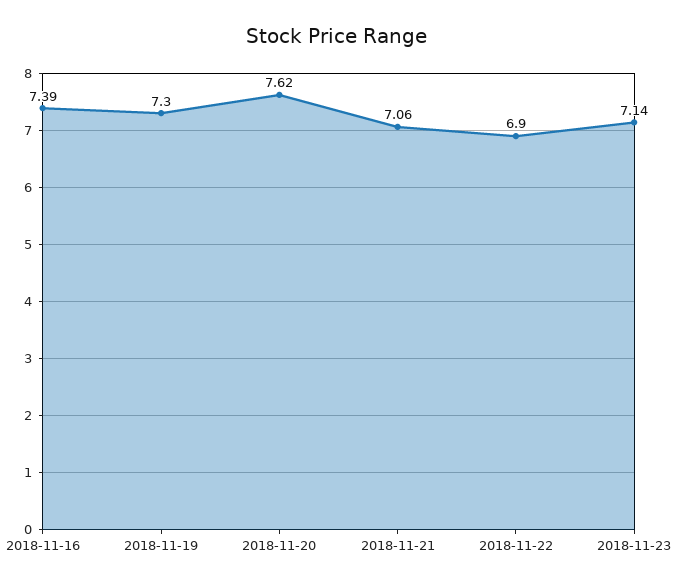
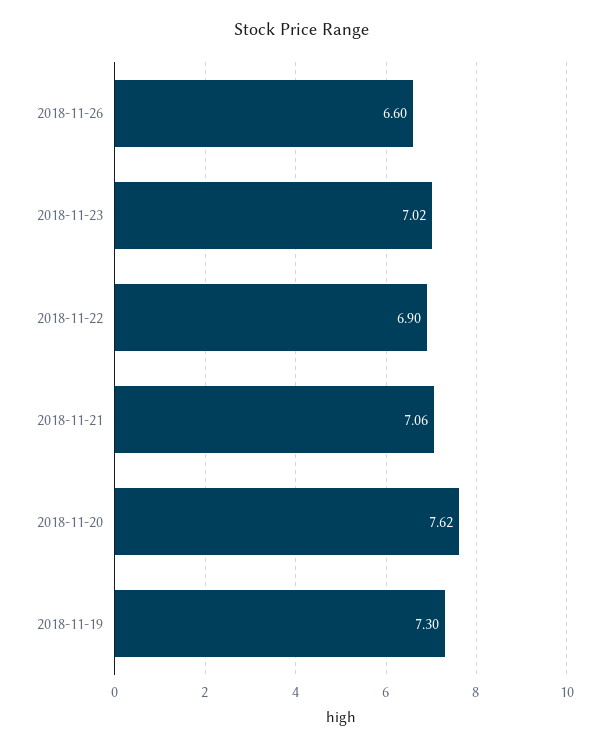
2018-11-16: 7.39 -> none
2018-11-23: 7.14 -> 7.02
2018-11-26: none -> 6.6

